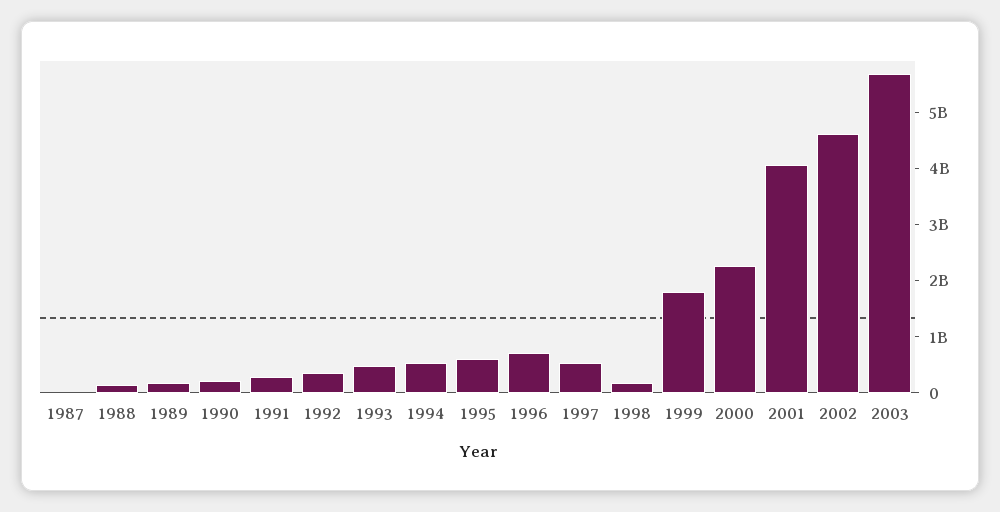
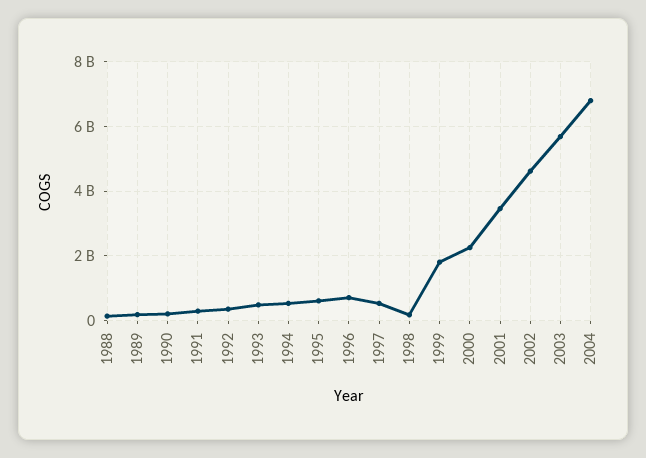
1987: 0 -> none
2001: 4000000000 -> 3400000000
2004: none -> 6800000000

